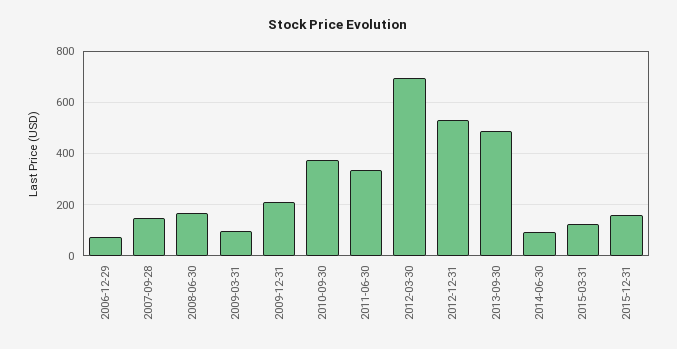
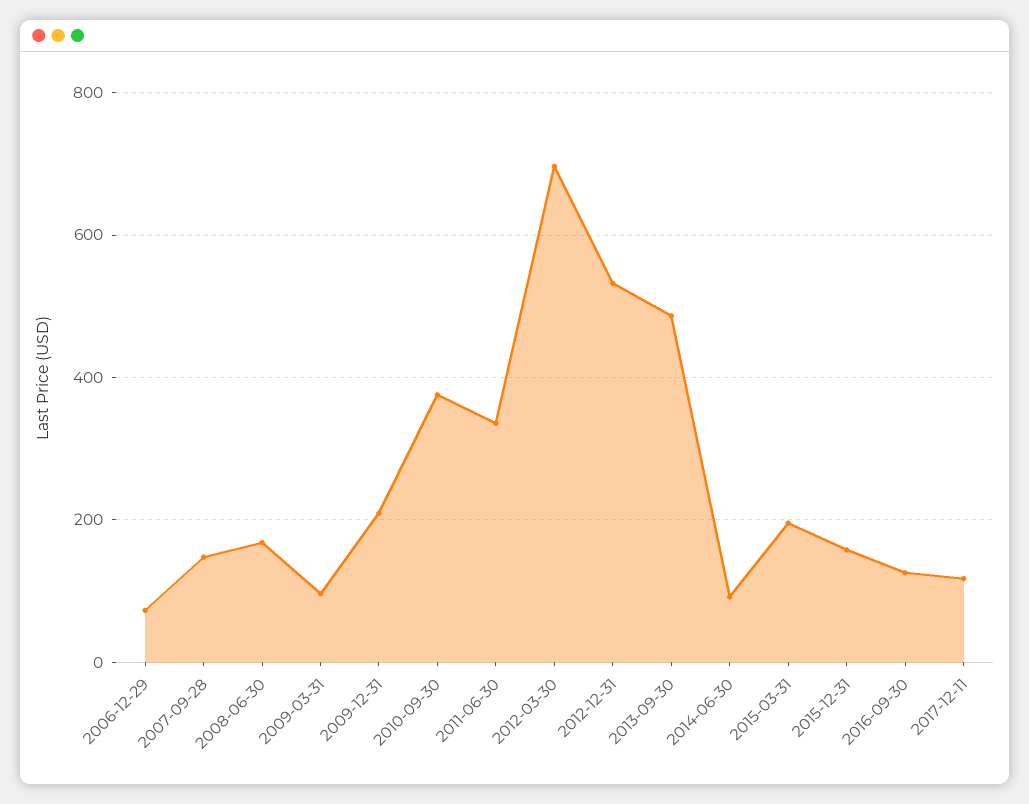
2015-03-31: 125 -> 200
2016-09-30: none -> 120
2017-12-11: none -> 120

